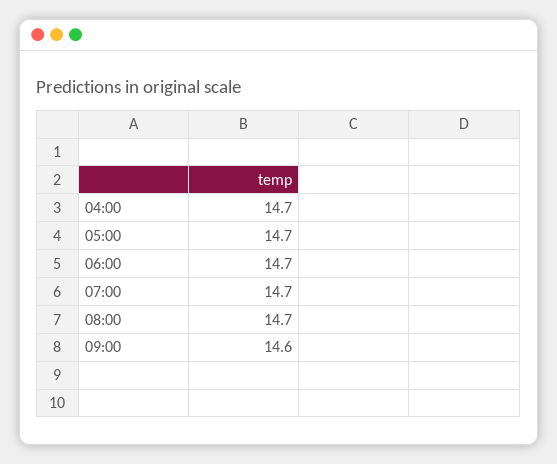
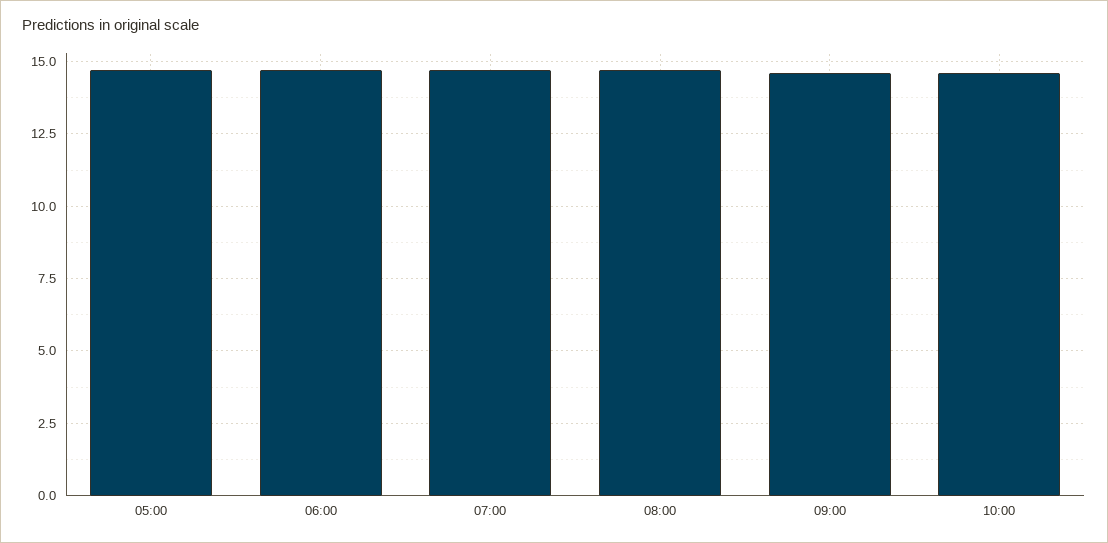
04:00: 14.7 -> none
10:00: none -> 14.5

